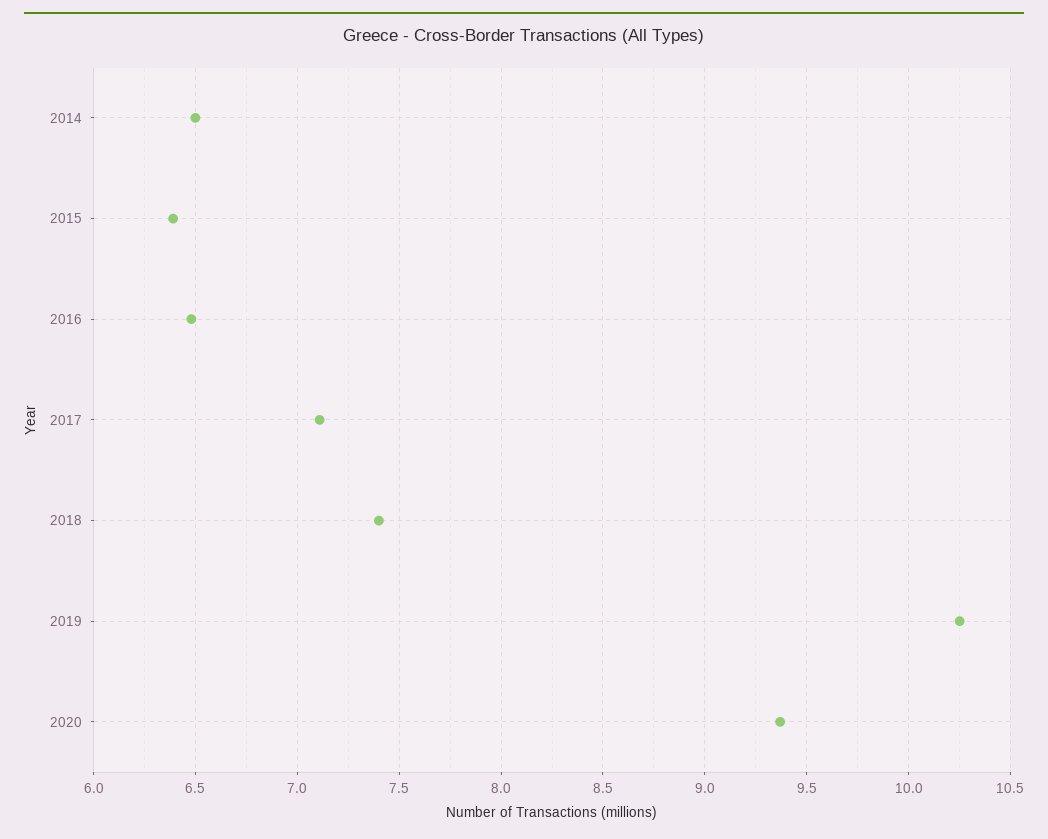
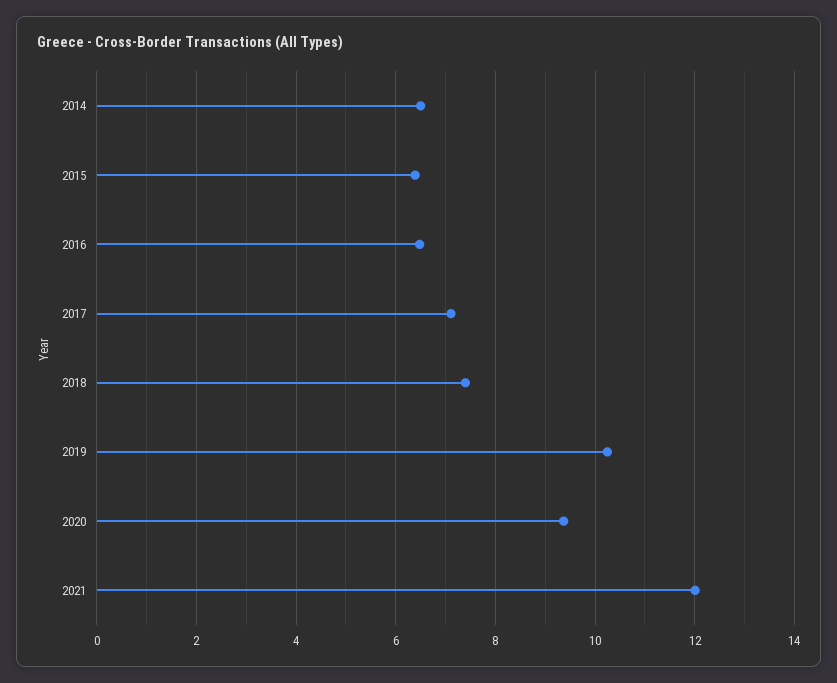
2021: none -> 12

